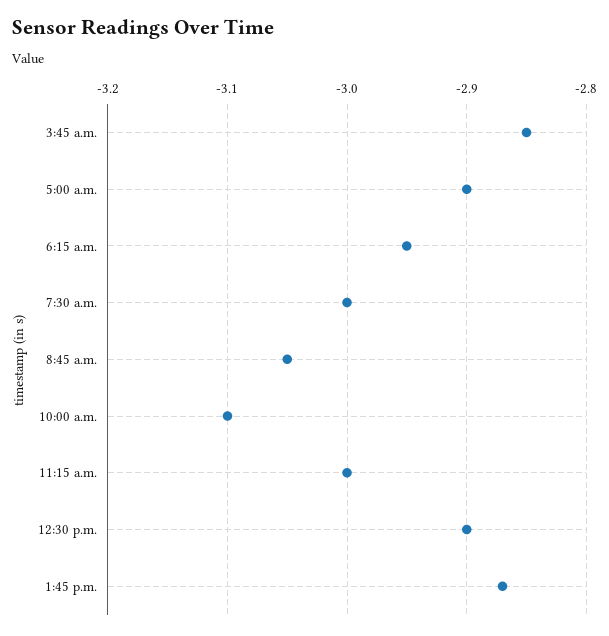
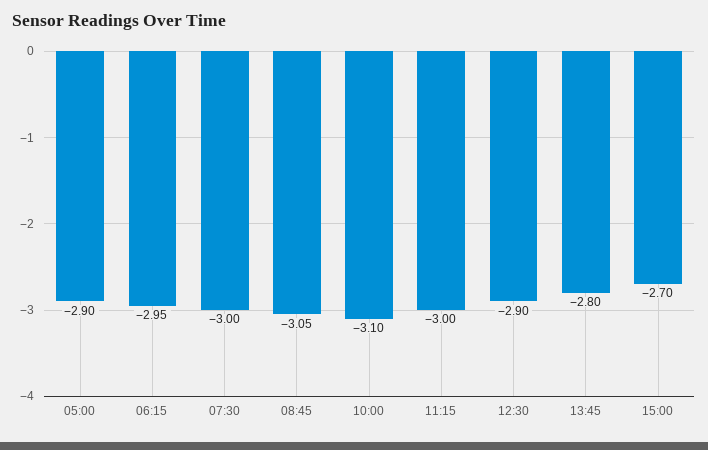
3:45 a.m.: -2.85 -> none
1:45 p.m.: -2.87 -> -2.8
15:00: none -> -2.7

